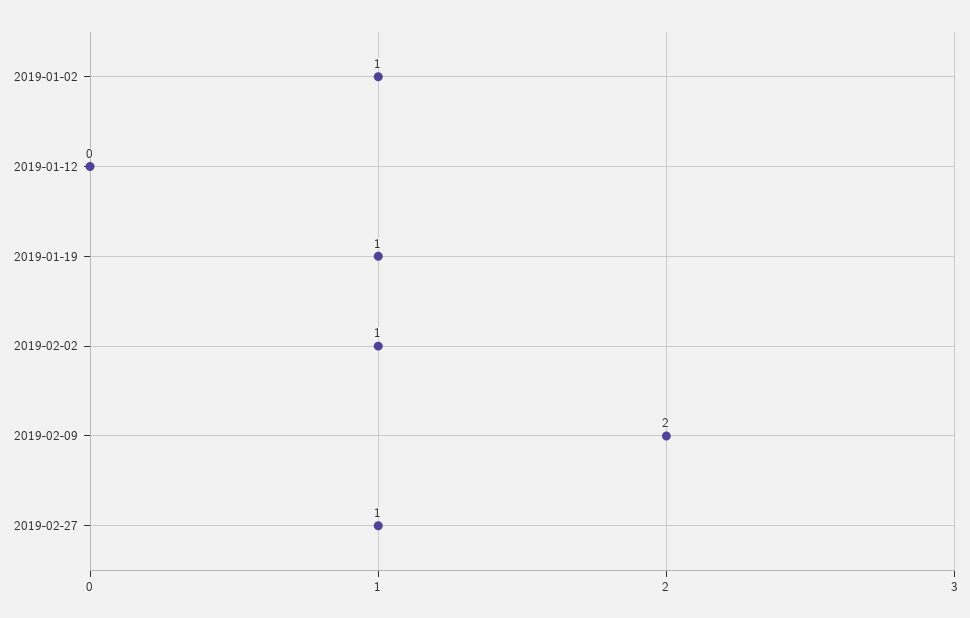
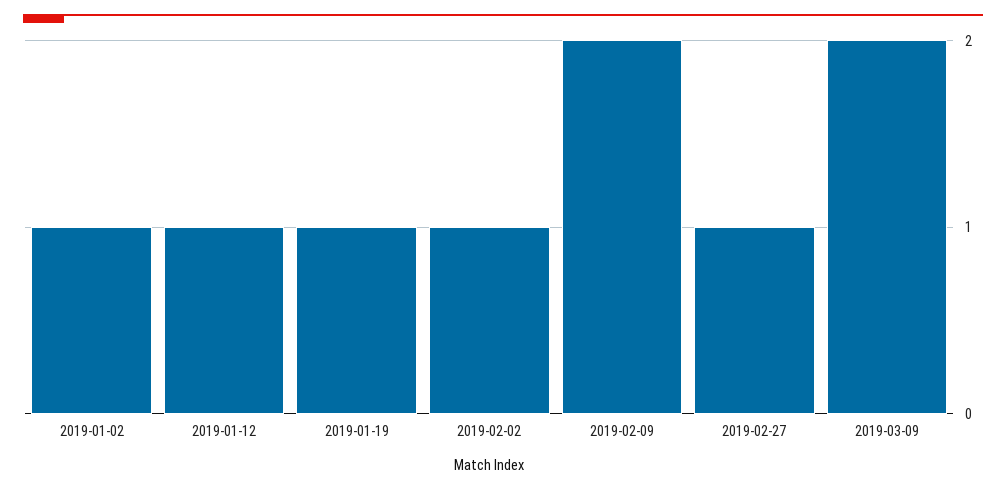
2019-01-12: 0 -> 1
2019-03-09: none -> 2

